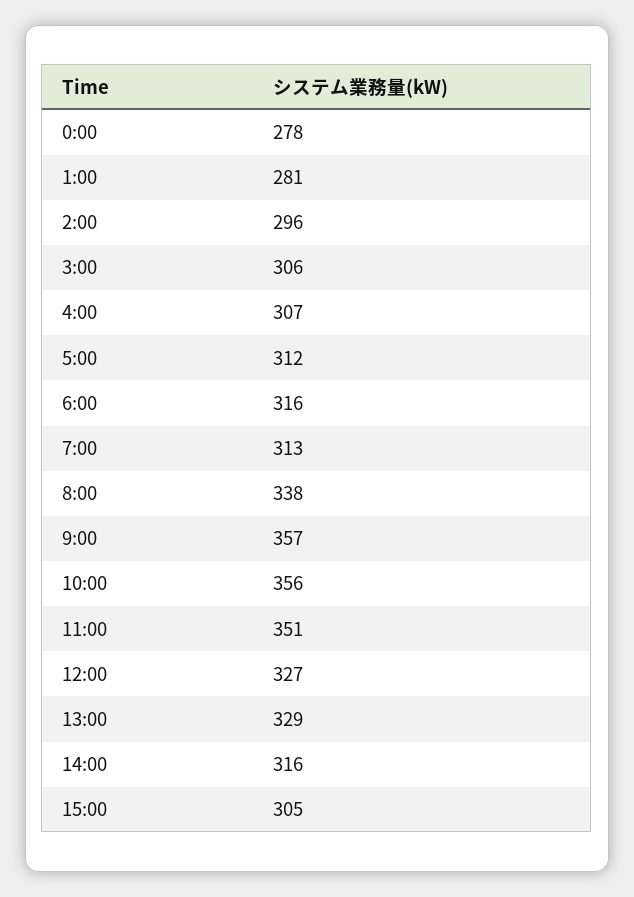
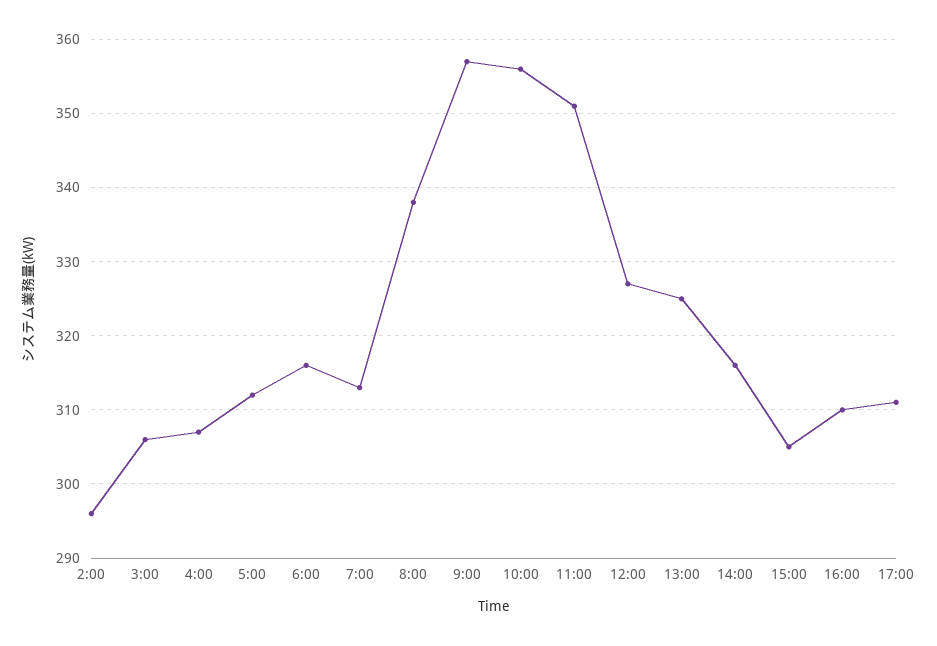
0:00: 278 -> none
1:00: 281 -> none
13:00: 329 -> 325
16:00: none -> 310
17:00: none -> 311

